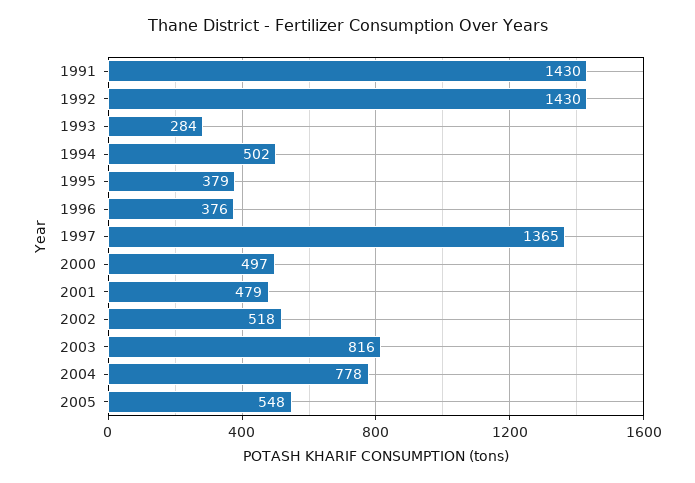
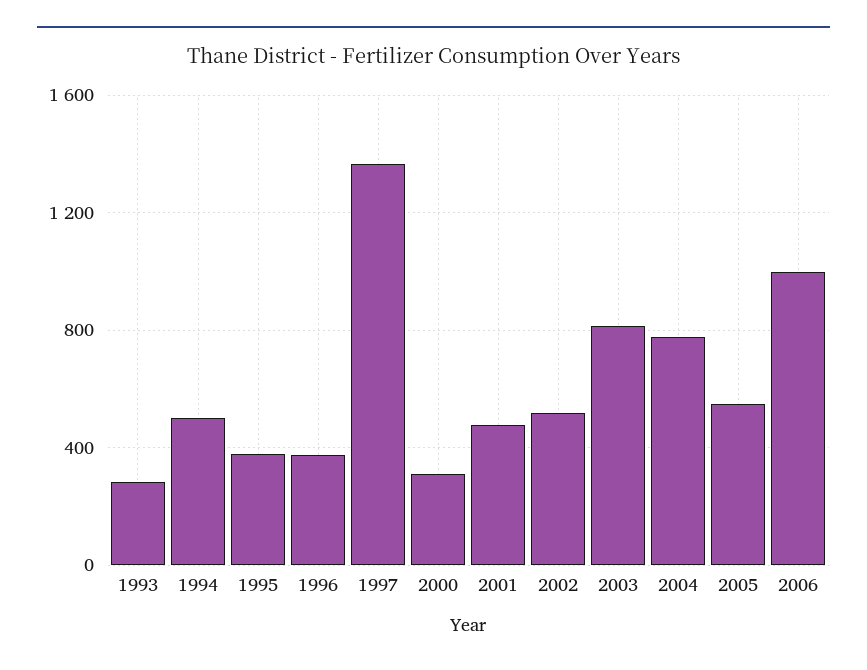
1991: 1430 -> none
1992: 1430 -> none
2000: 497 -> 300
2006: none -> 1000

